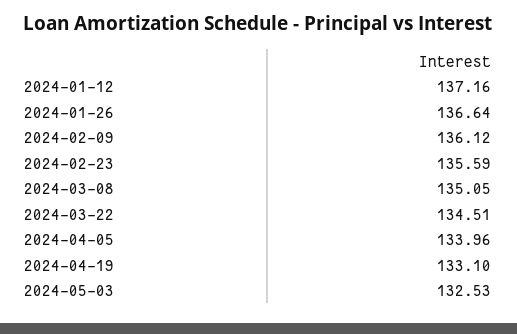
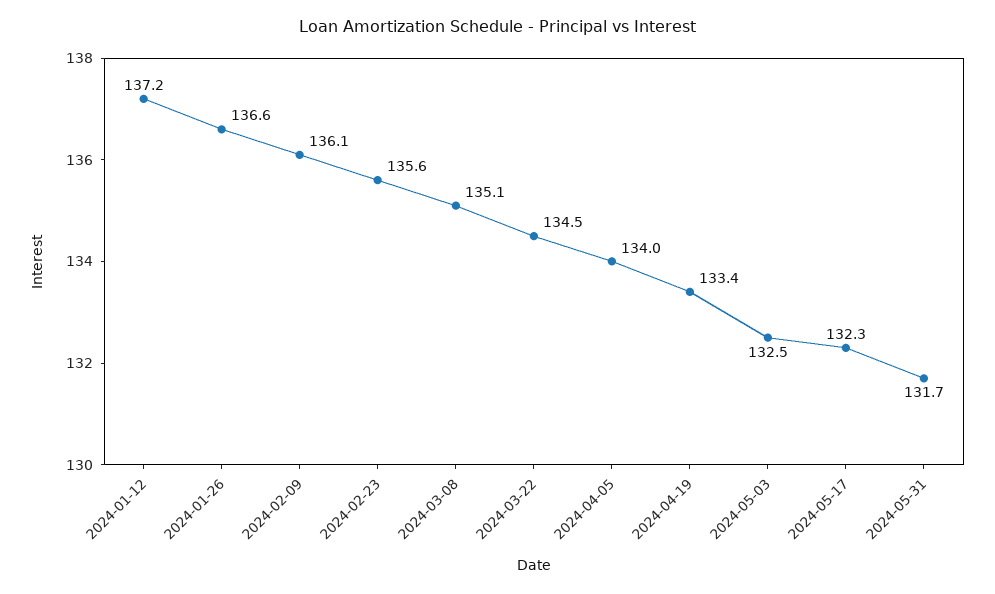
2024-04-19: 133.1 -> 133.4
2024-05-17: none -> 132.3
2024-05-31: none -> 131.7

